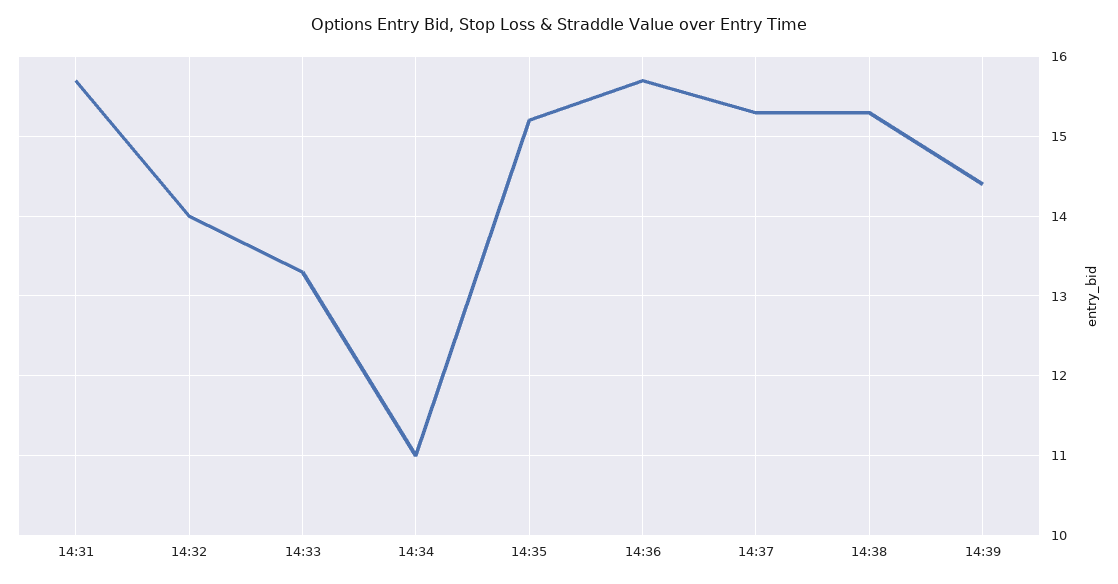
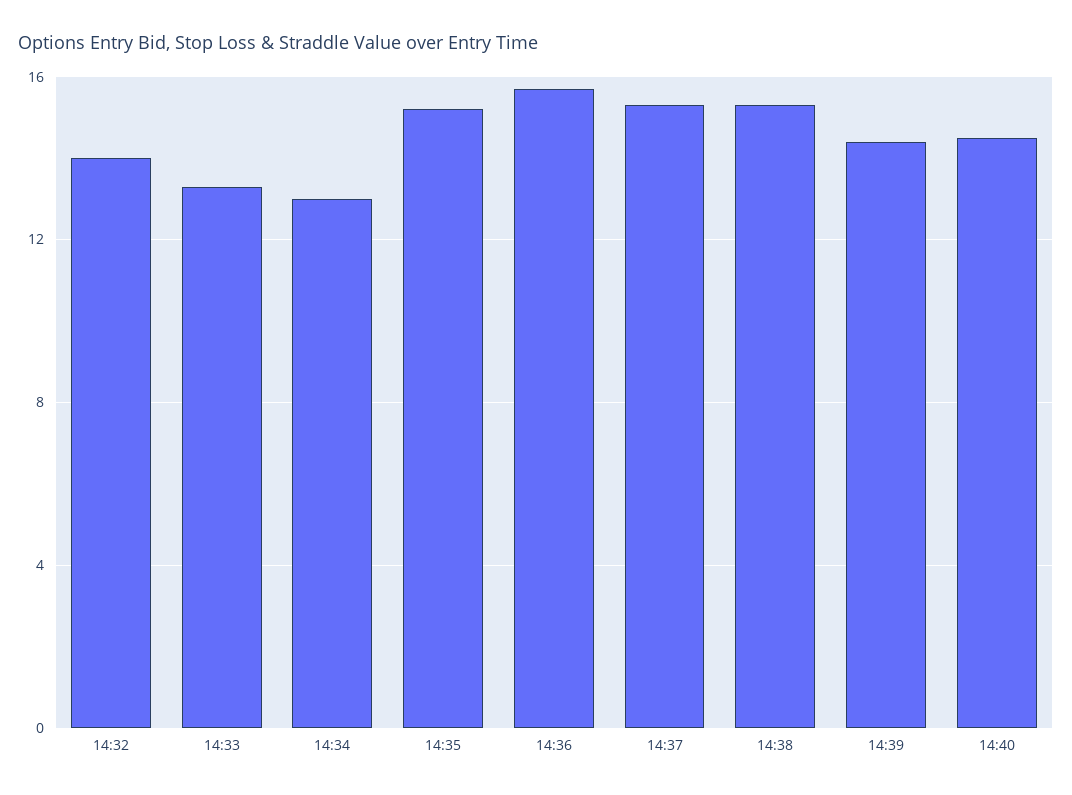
14:31: 15.7 -> none
14:34: 11 -> 13
14:40: none -> 14.5

